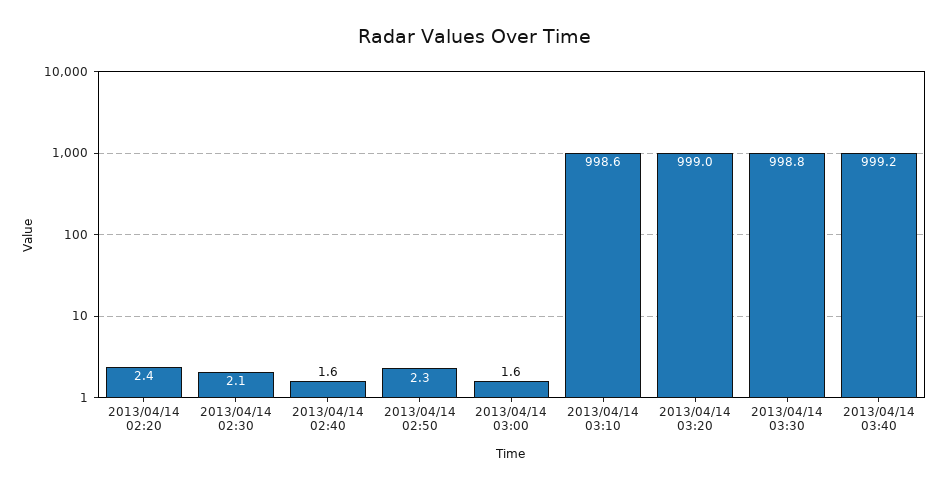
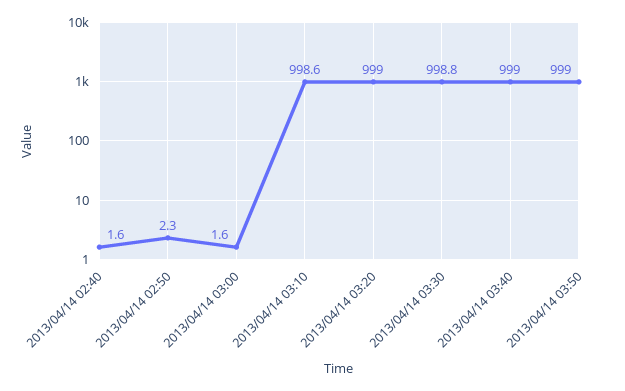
2013/04/14 02:20: 2.4 -> none
2013/04/14 02:30: 2.1 -> none
2013/04/14 03:40: 999.2 -> 999
2013/04/14 03:50: none -> 999

